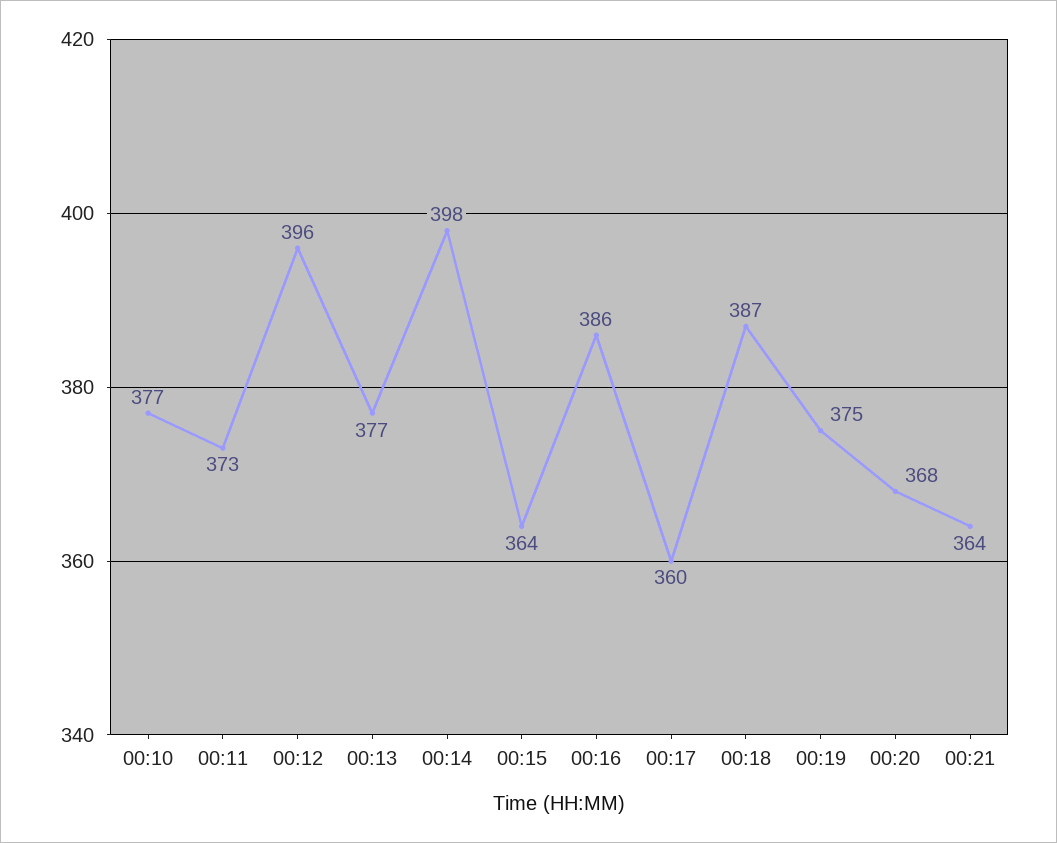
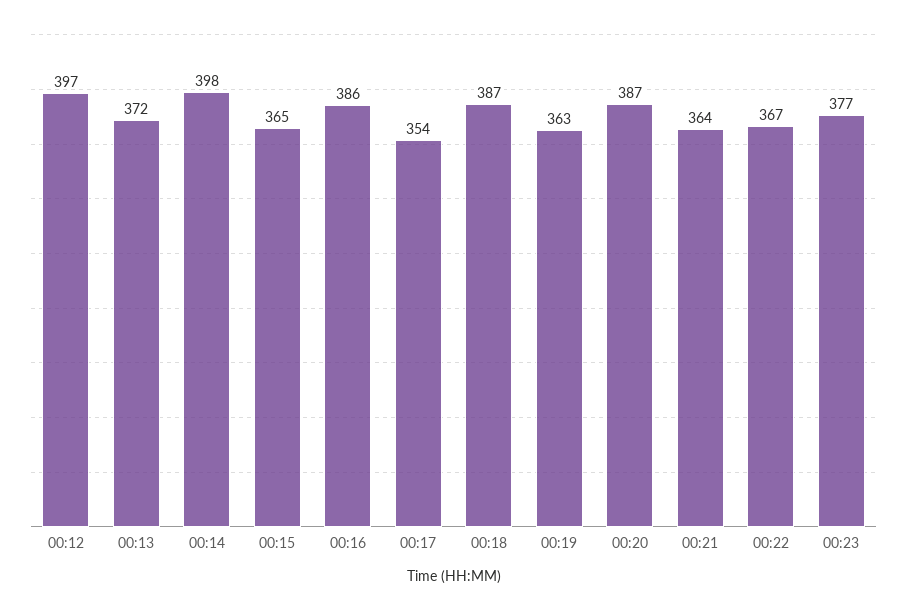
00:10: 377 -> none
00:11: 373 -> none
00:12: 396 -> 397
00:13: 377 -> 372
00:15: 364 -> 365
00:17: 360 -> 354
00:19: 375 -> 363
00:20: 368 -> 387
00:22: none -> 367
00:23: none -> 377

